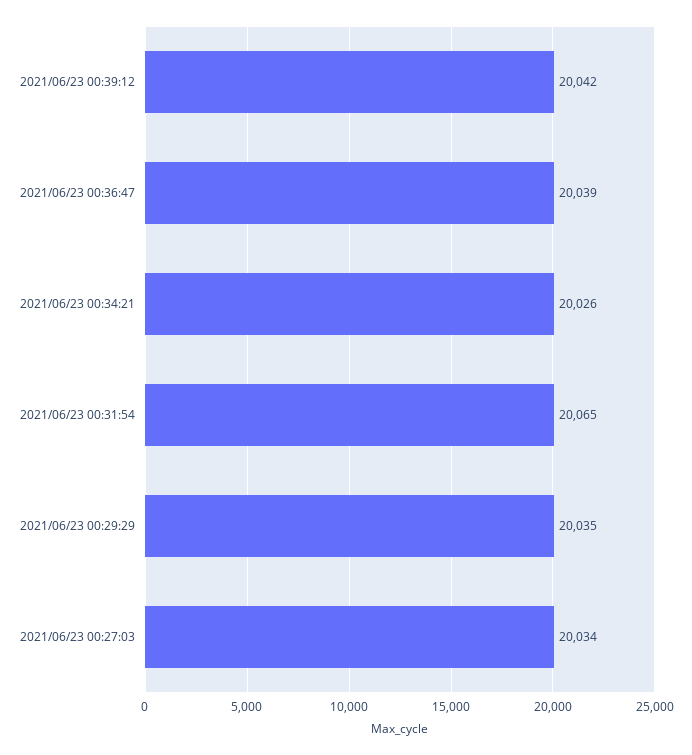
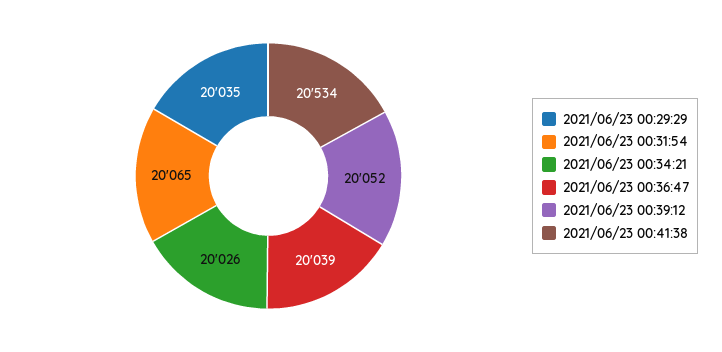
2021/06/23 00:39:12: 20042 -> 20052
2021/06/23 00:27:03: 20034 -> none
2021/06/23 00:41:38: none -> 20534

